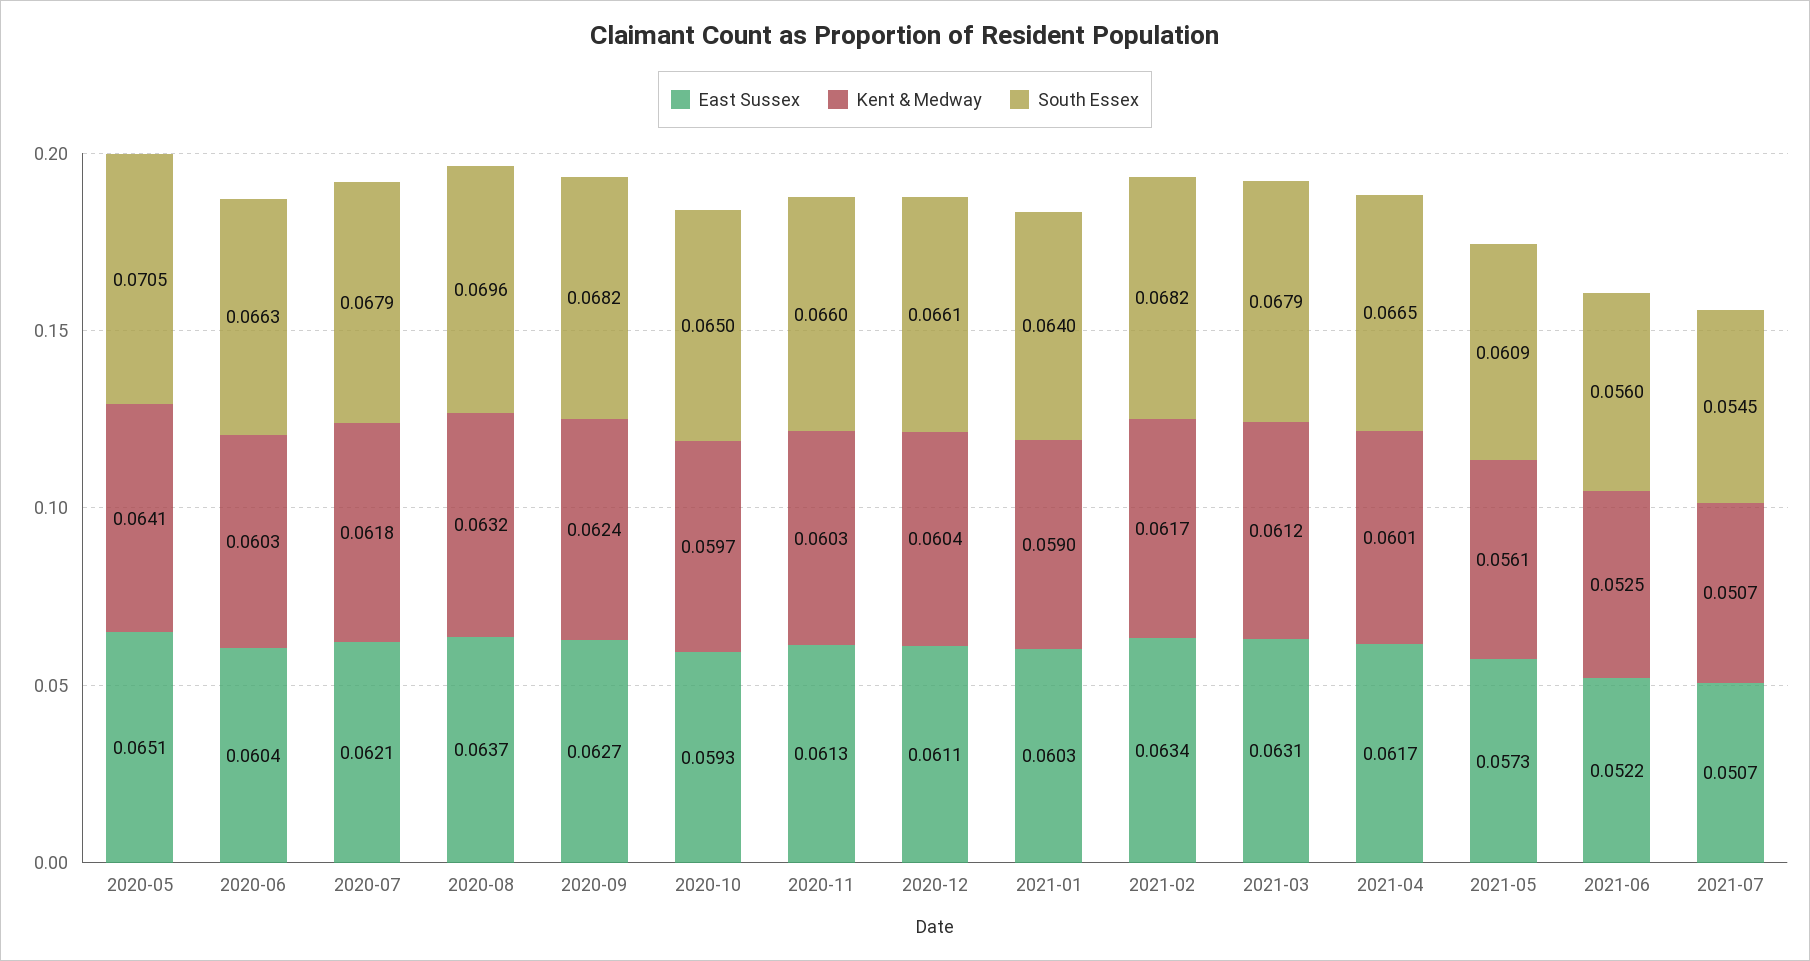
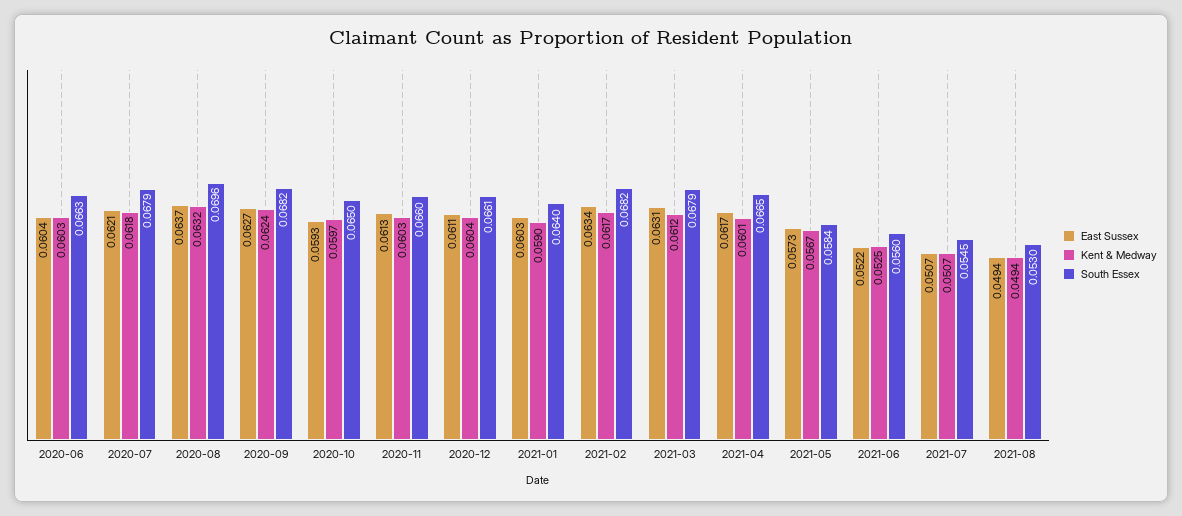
East Sussex, 2020-05: 0.0651 -> none
Kent & Medway, 2020-05: 0.0641 -> none
South Essex, 2020-05: 0.0705 -> none
Kent & Medway, 2021-05: 0.0561 -> 0.0567
South Essex, 2021-05: 0.0609 -> 0.0584
East Sussex, 2021-08: none -> 0.0494
Kent & Medway, 2021-08: none -> 0.0494
South Essex, 2021-08: none -> 0.053

